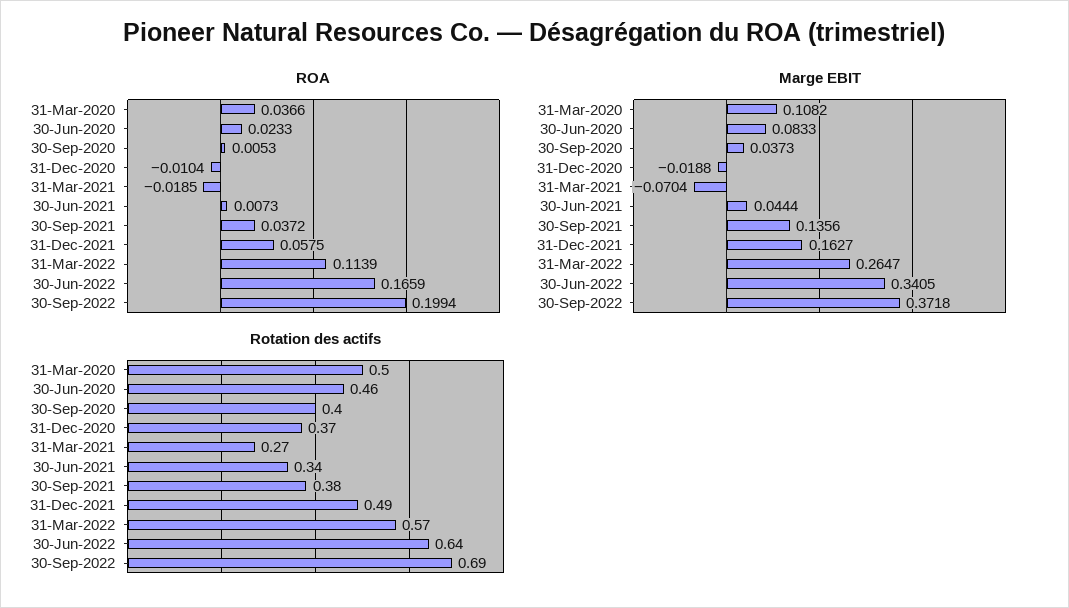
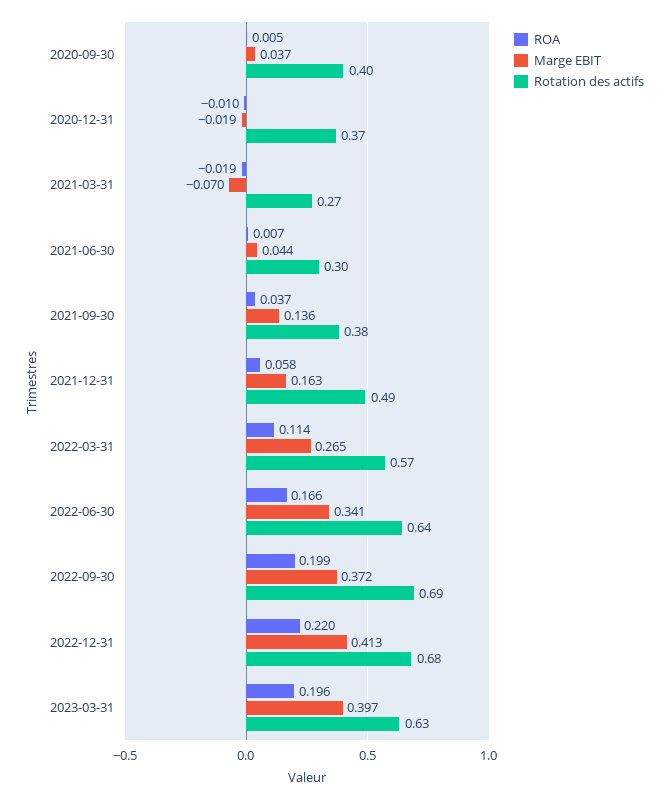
ROA, 31-Mar-2020: 0.0366 -> none
ROA, 30-Jun-2020: 0.0233 -> none
Marge EBIT, 31-Mar-2020: 0.1082 -> none
Marge EBIT, 30-Jun-2020: 0.0833 -> none
Rotation des actifs, 31-Mar-2020: 0.5 -> none
Rotation des actifs, 30-Jun-2020: 0.46 -> none
Rotation des actifs, 30-Jun-2021: 0.34 -> 0.3
ROA, 2022-12-31: none -> 0.22
Marge EBIT, 2022-12-31: none -> 0.413
Rotation des actifs, 2022-12-31: none -> 0.68
ROA, 2023-03-31: none -> 0.196
Marge EBIT, 2023-03-31: none -> 0.397
Rotation des actifs, 2023-03-31: none -> 0.63

